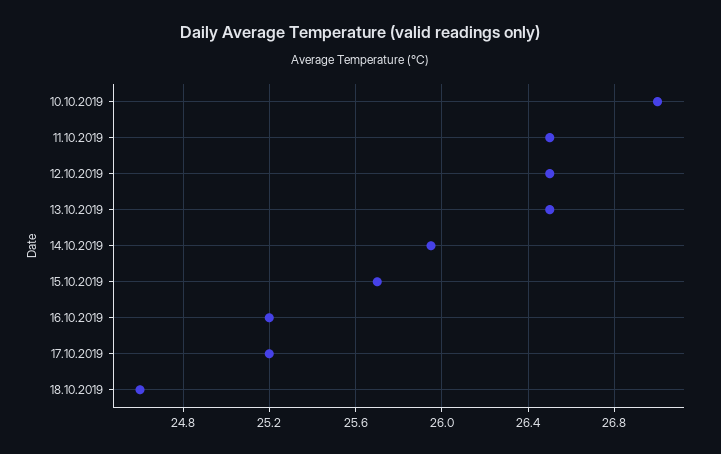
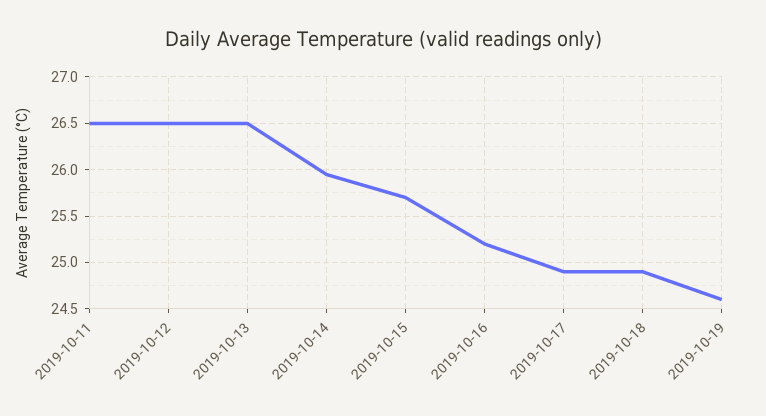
10.10.2019: 27 -> none
17.10.2019: 25.2 -> 24.9
18.10.2019: 24.6 -> 24.9
2019-10-19: none -> 24.6

